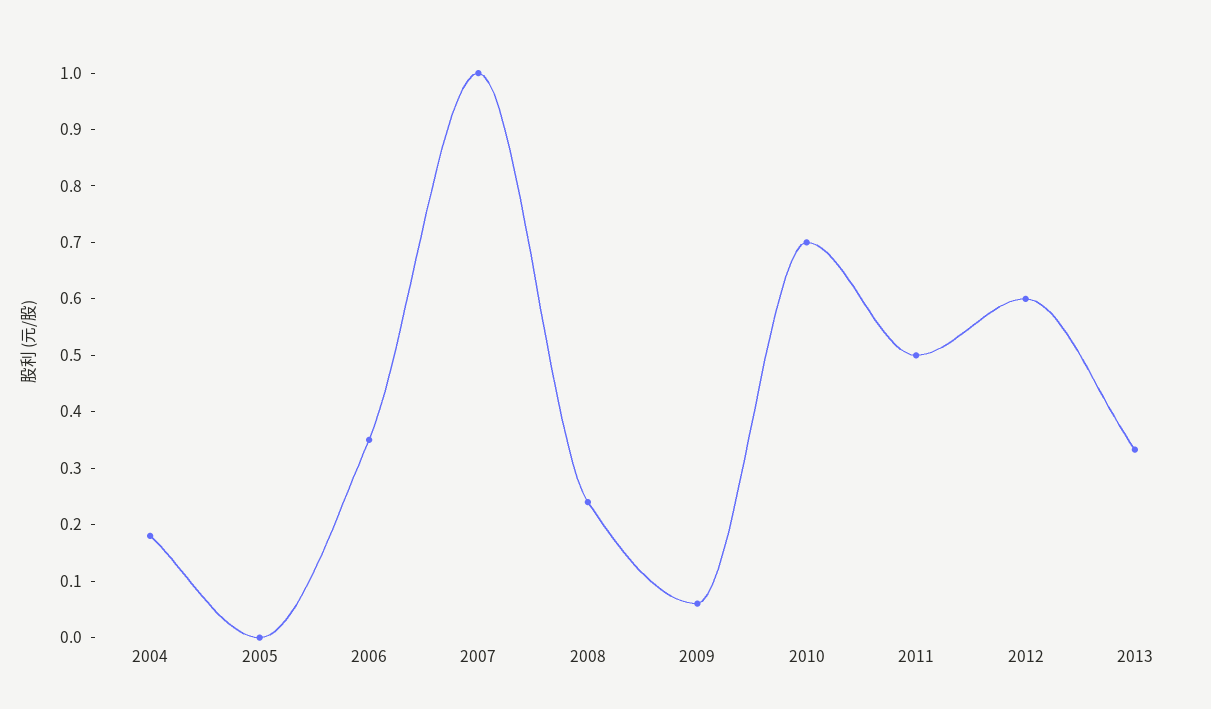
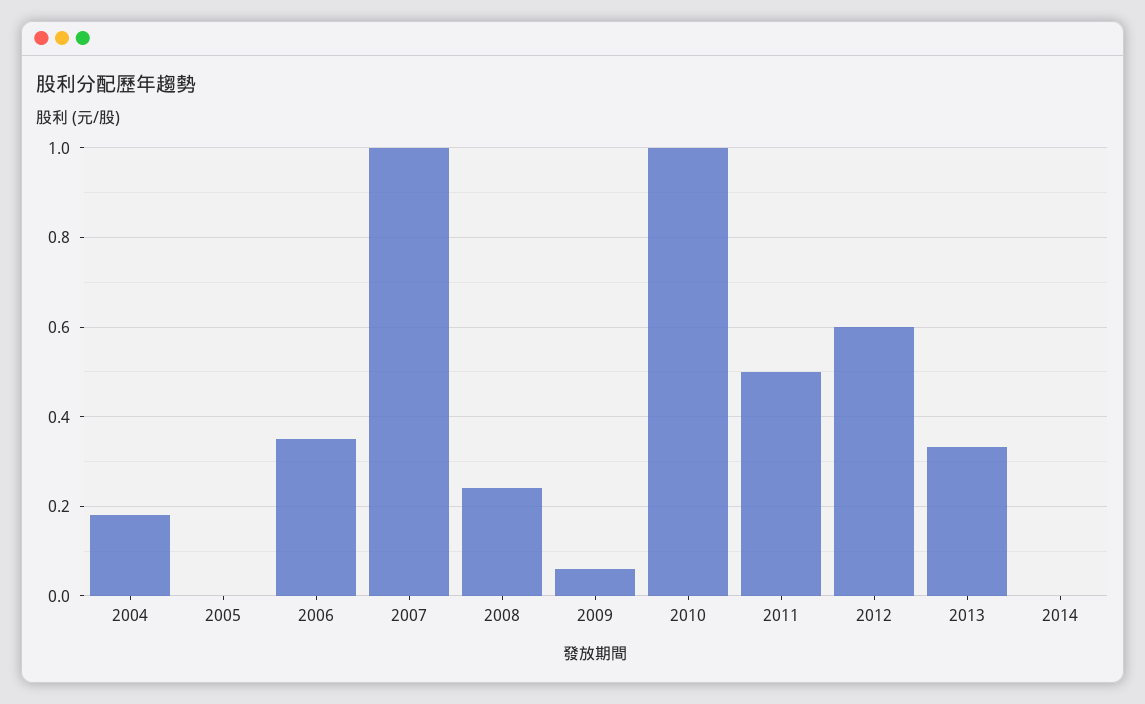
2010: 0.7 -> 1
2014: none -> 0

